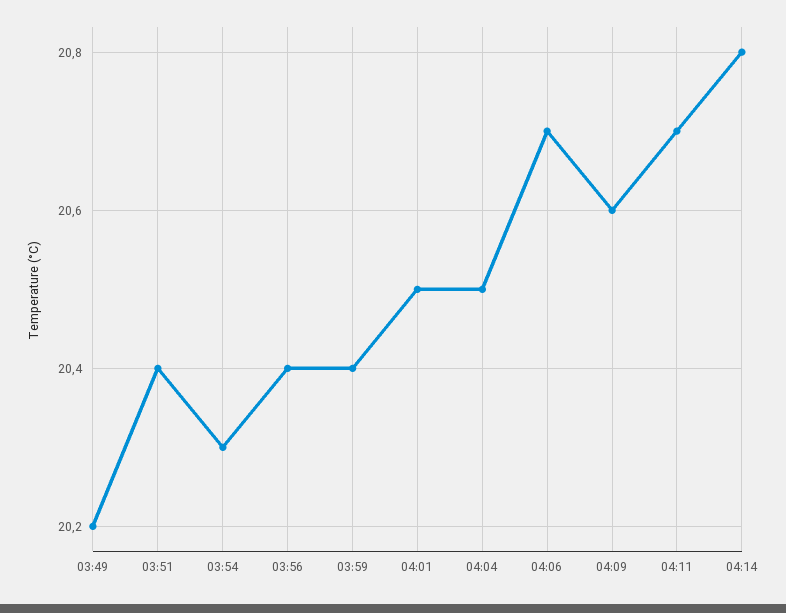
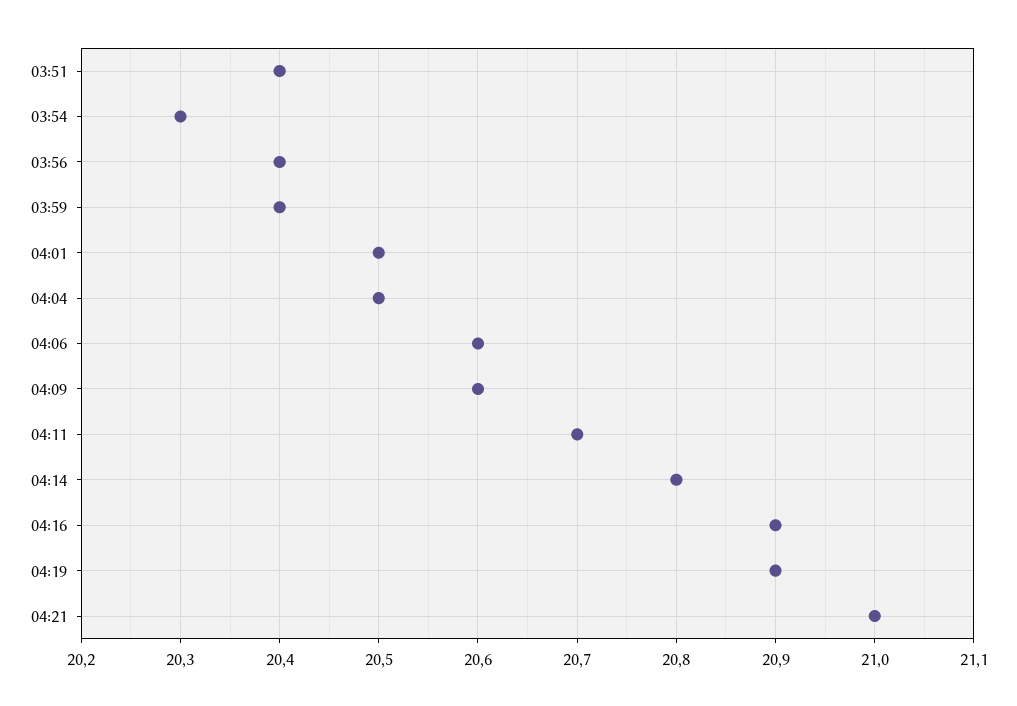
03:49: 20.2 -> none
04:06: 20.7 -> 20.6
04:16: none -> 20.9
04:19: none -> 20.9
04:21: none -> 21

